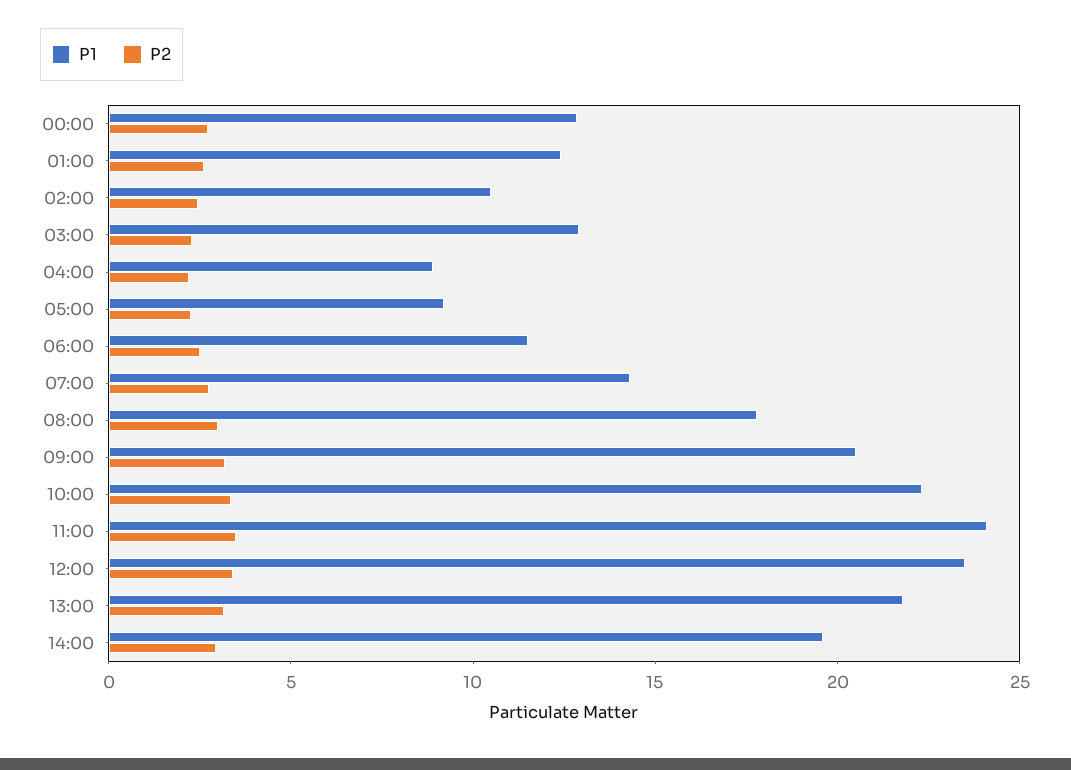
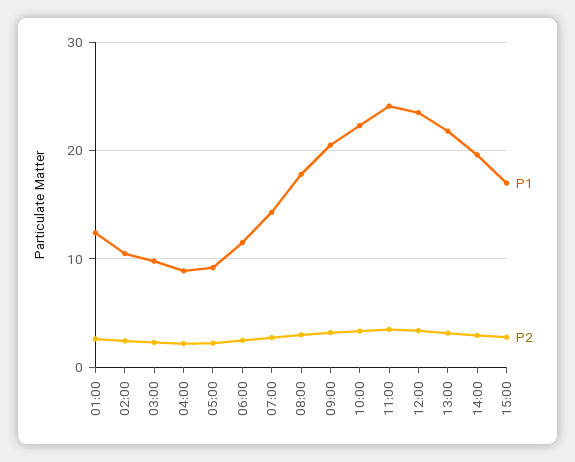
P1, 00:00: 13 -> none
P2, 00:00: 3 -> none
P1, 03:00: 13 -> 10
P1, 15:00: none -> 17
P2, 15:00: none -> 3

